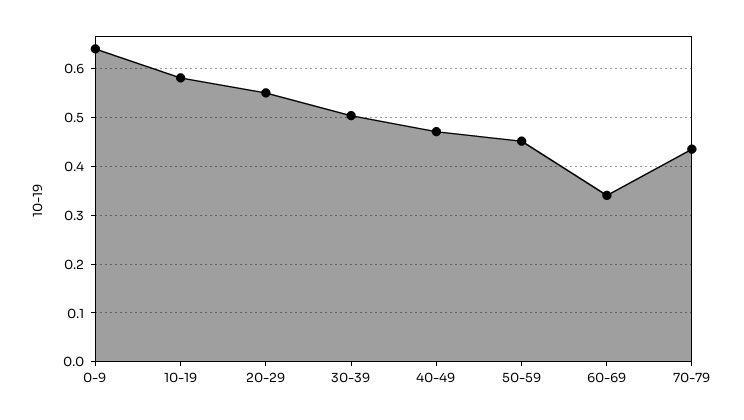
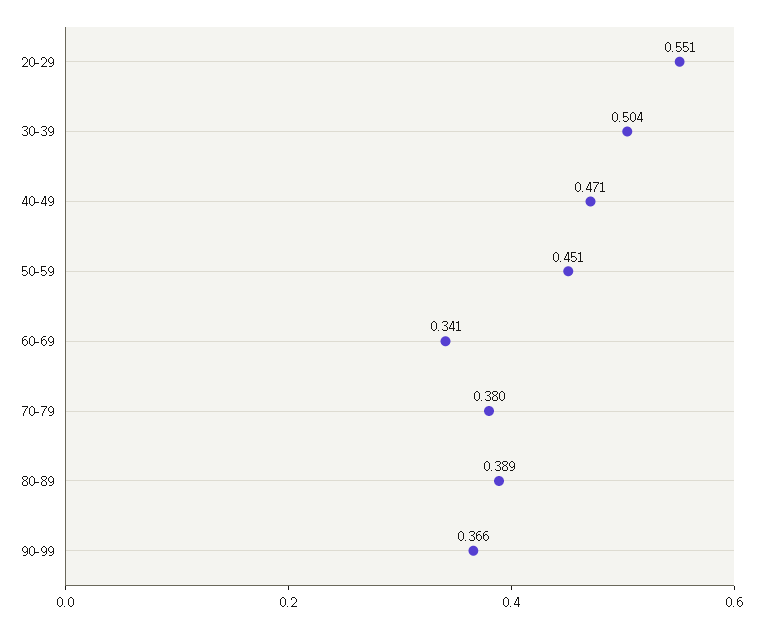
0-9: 0.64 -> none
10-19: 0.58 -> none
70-79: 0.44 -> 0.38
80-89: none -> 0.389
90-99: none -> 0.366

